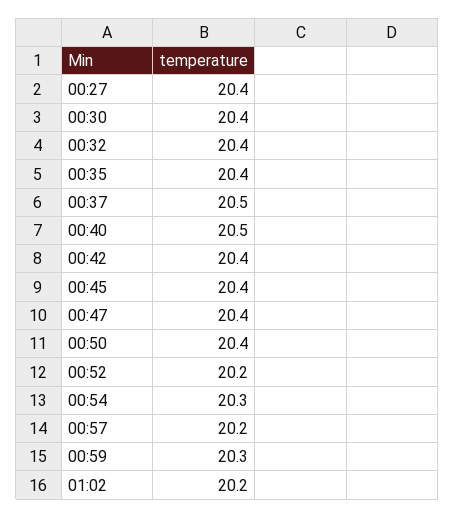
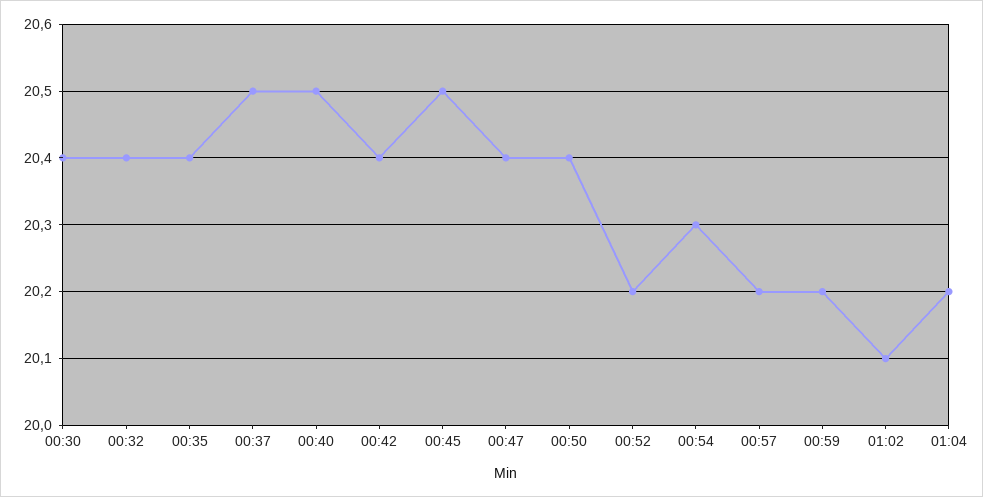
00:27: 20.4 -> none
00:45: 20.4 -> 20.5
00:59: 20.3 -> 20.2
01:02: 20.2 -> 20.1
01:04: none -> 20.2

